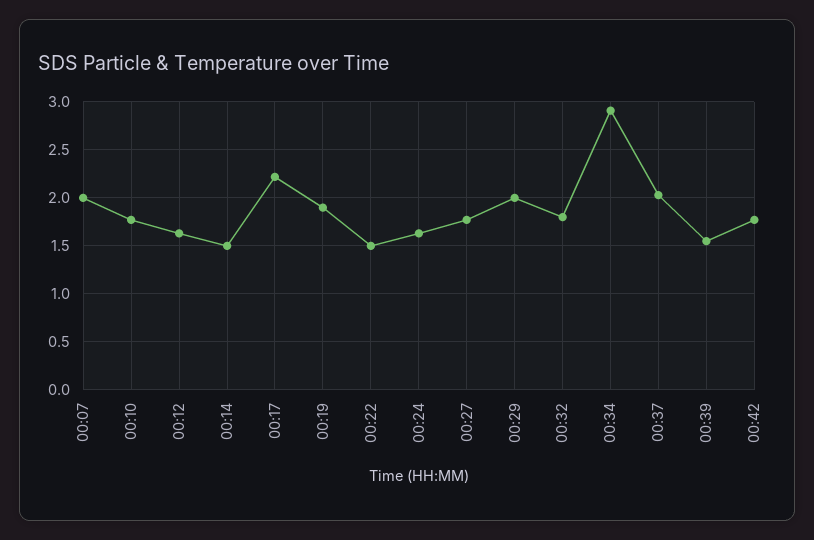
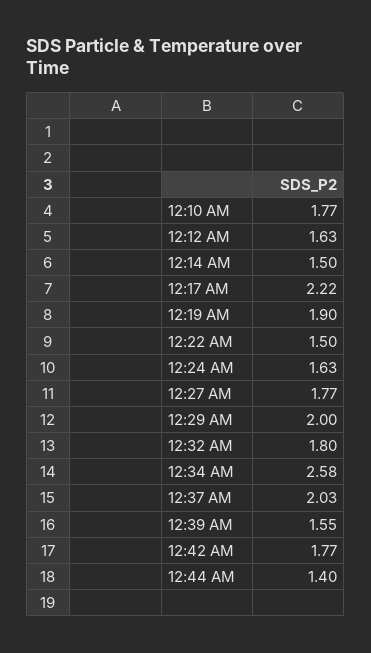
00:07: 2 -> none
00:34: 2.9 -> 2.58
12:44 AM: none -> 1.4

